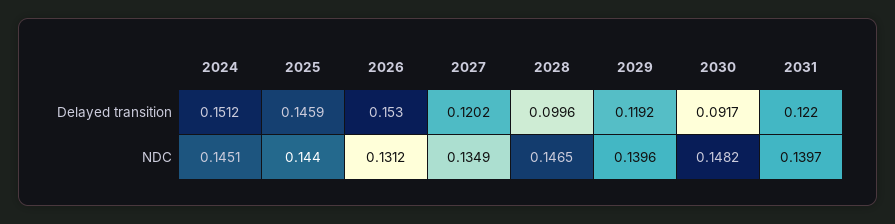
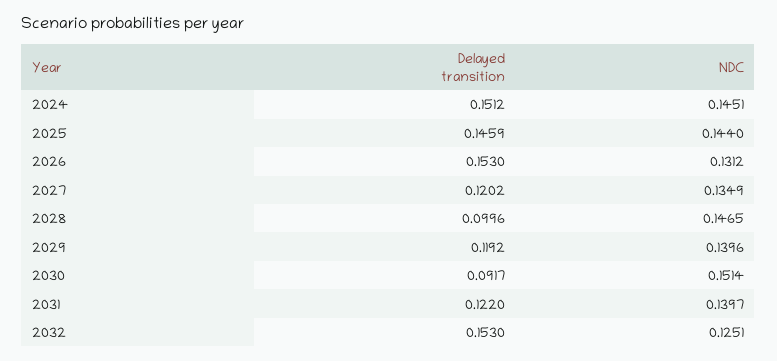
2030, NDC: 0.1482 -> 0.1514
2032, Delayed transition: none -> 0.153
2032, NDC: none -> 0.1251

